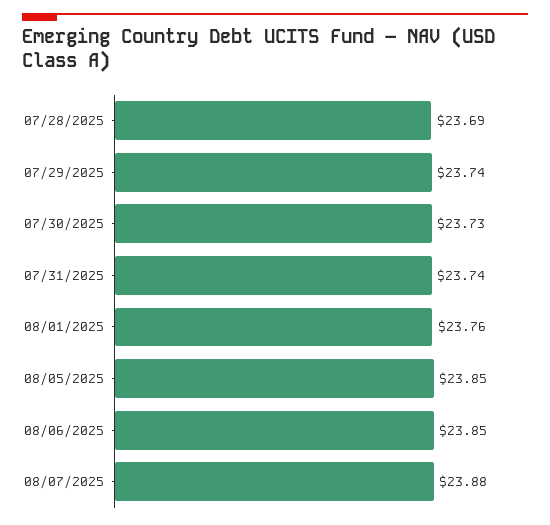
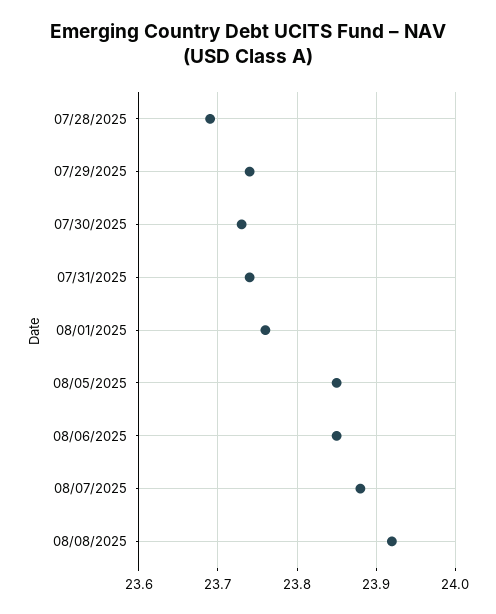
08/08/2025: none -> 23.92

